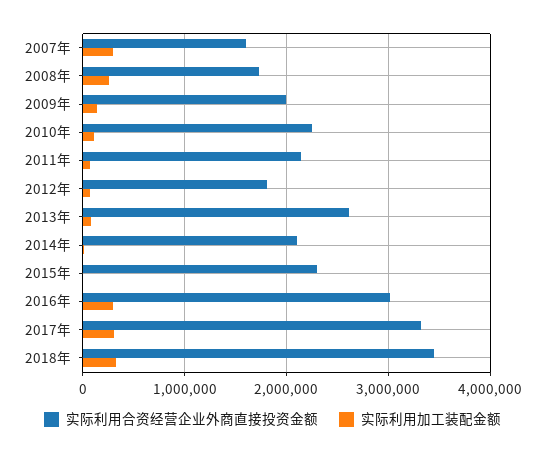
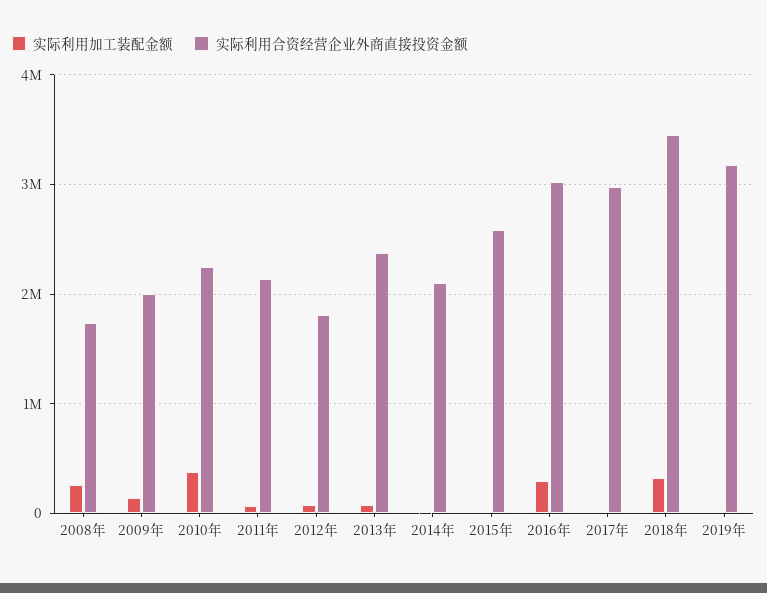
实际利用合资经营企业外商直接投资金额, 2007年: 1600000 -> none
实际利用加工装配金额, 2007年: 300000 -> none
实际利用加工装配金额, 2010年: 100000 -> 400000
实际利用合资经营企业外商直接投资金额, 2013年: 2600000 -> 2400000
实际利用合资经营企业外商直接投资金额, 2015年: 2300000 -> 2600000
实际利用合资经营企业外商直接投资金额, 2017年: 3300000 -> 3000000
实际利用加工装配金额, 2017年: 300000 -> 0
实际利用加工装配金额, 2019年: none -> 0
实际利用合资经营企业外商直接投资金额, 2019年: none -> 3200000

